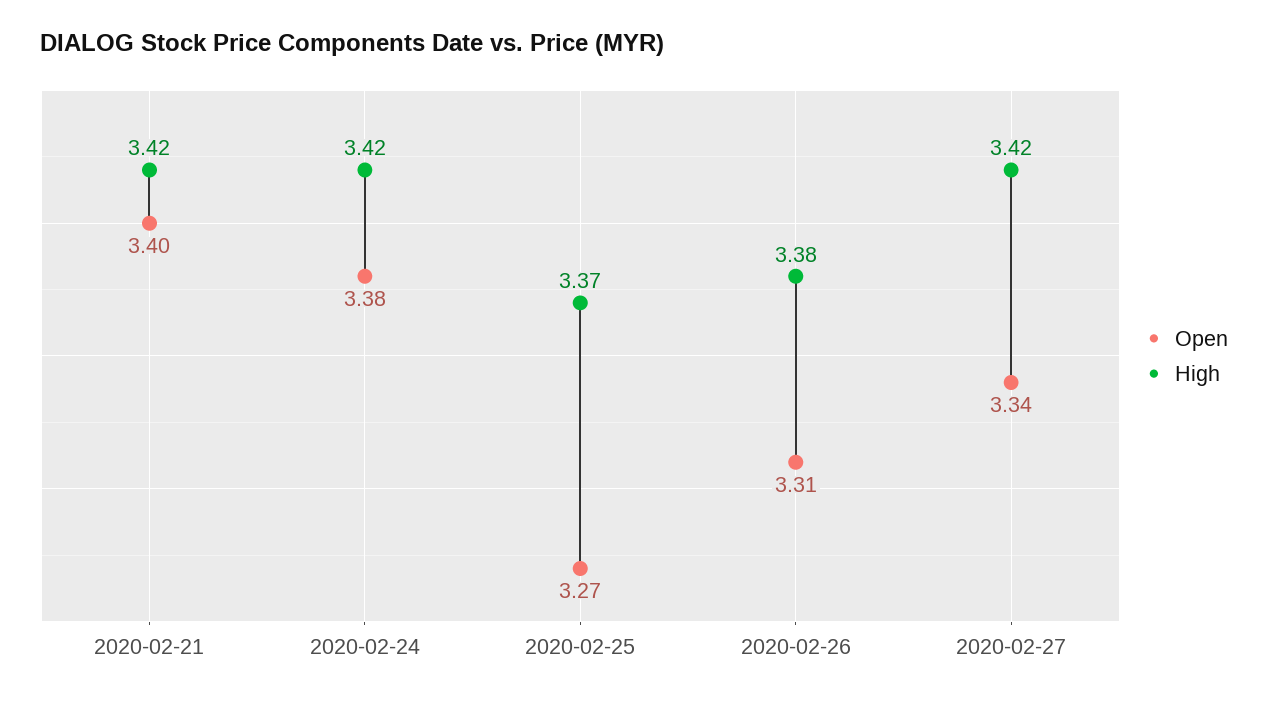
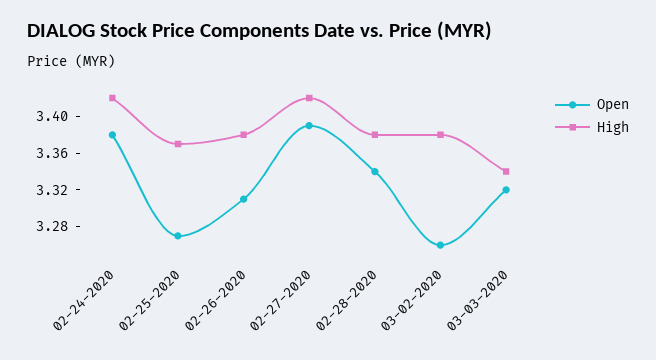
Open, 2020-02-21: 3.4 -> none
High, 2020-02-21: 3.42 -> none
Open, 2020-02-27: 3.34 -> 3.39
Open, 02-28-2020: none -> 3.34
High, 02-28-2020: none -> 3.38
Open, 03-02-2020: none -> 3.26
High, 03-02-2020: none -> 3.38
Open, 03-03-2020: none -> 3.32
High, 03-03-2020: none -> 3.34

